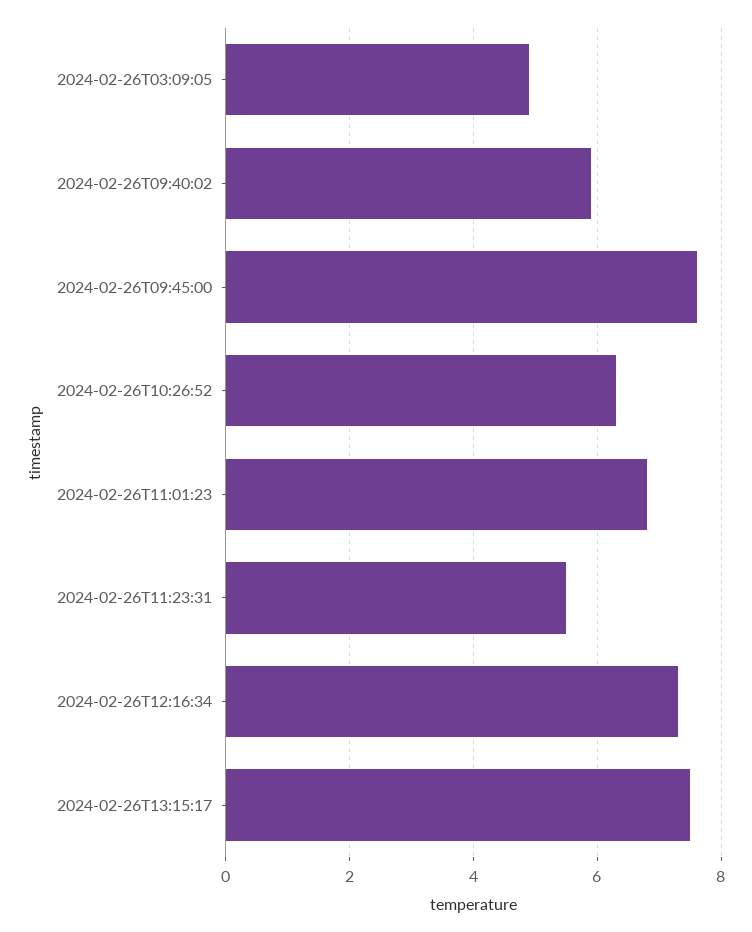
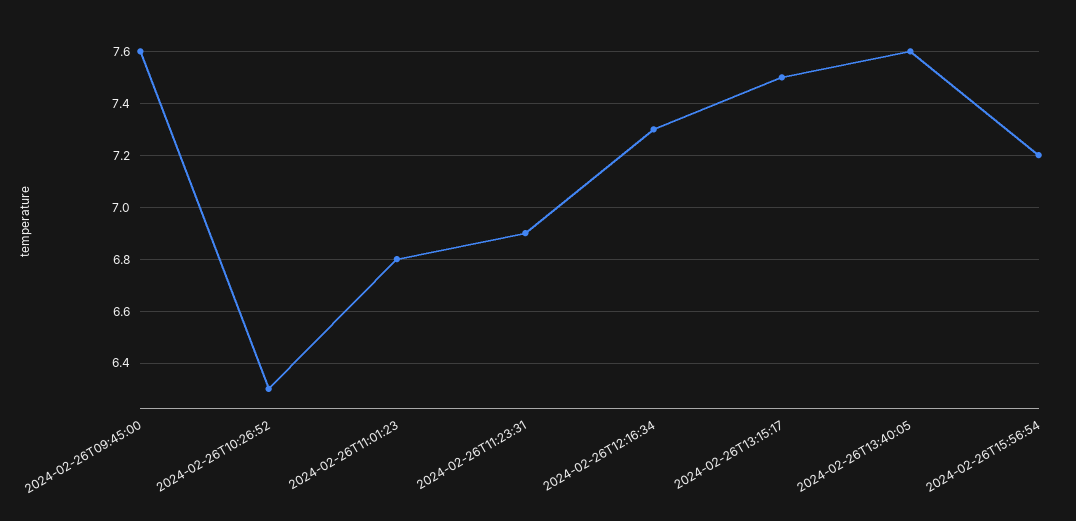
2024-02-26T03:09:05: 5 -> none
2024-02-26T09:40:02: 6 -> none
2024-02-26T11:23:31: 5.5 -> 6.9
2024-02-26T13:40:05: none -> 7.6
2024-02-26T15:56:54: none -> 7.2

